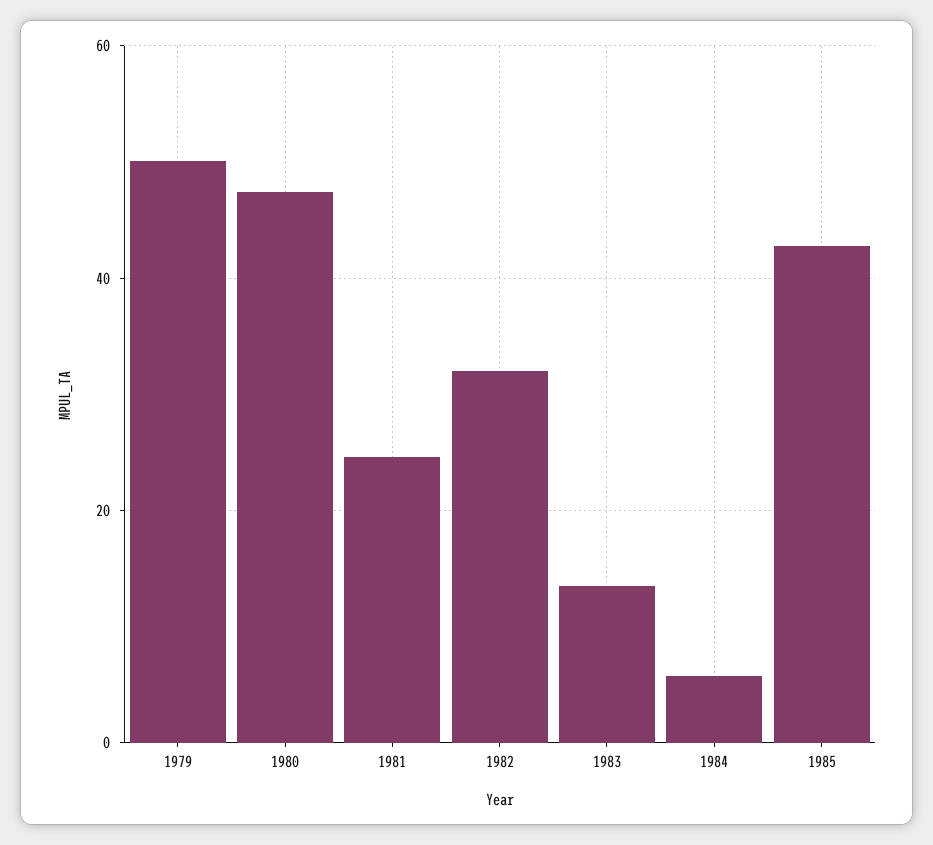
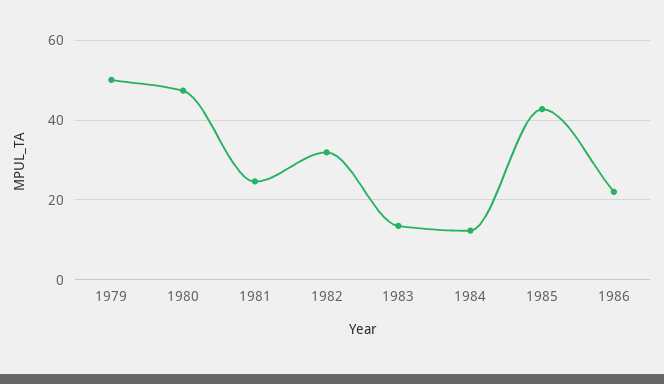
1984: 6 -> 12
1986: none -> 22

